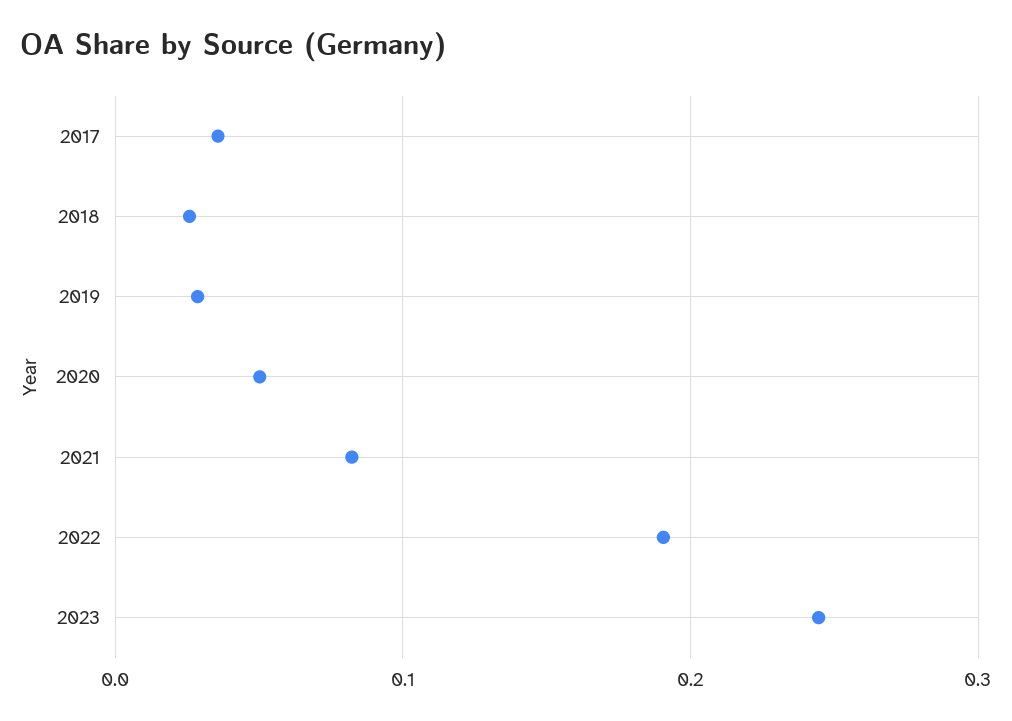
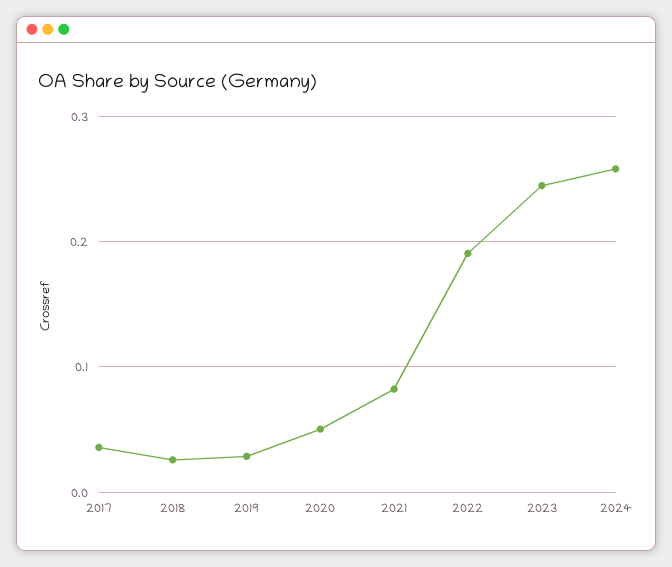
2024: none -> 0.26

